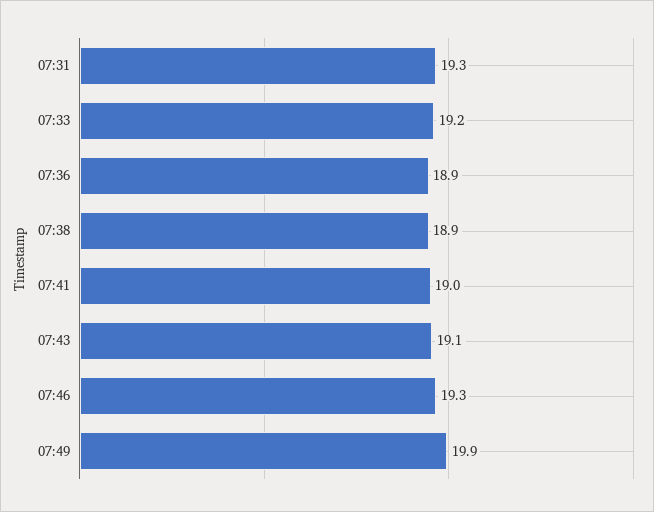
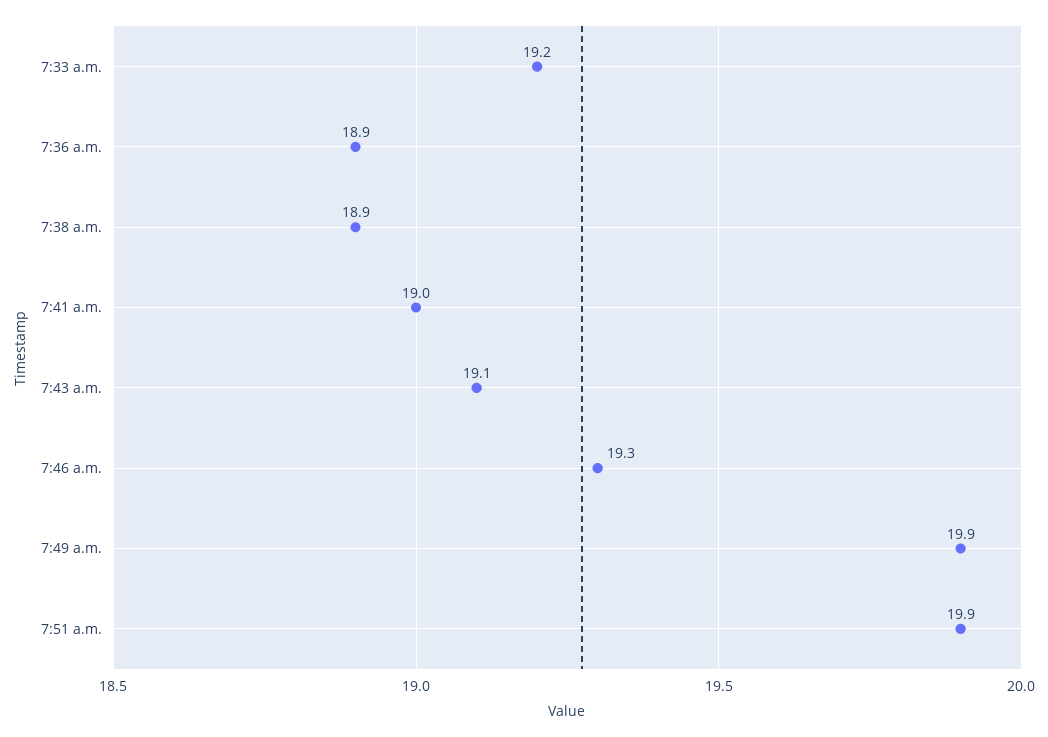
07:31: 19.3 -> none
7:51 a.m.: none -> 19.9

